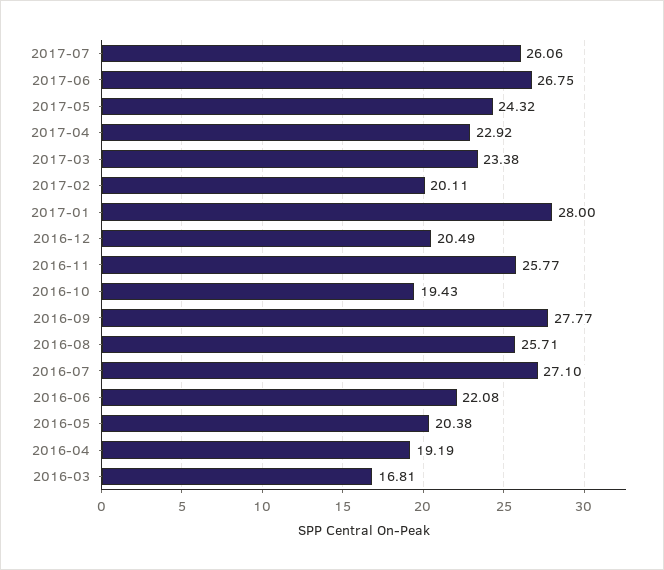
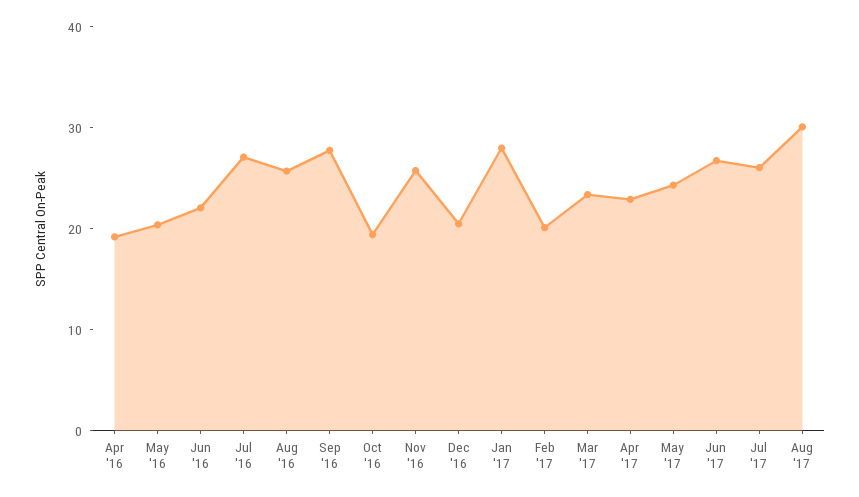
2016-03: 16.81 -> none
Aug '17: none -> 30

